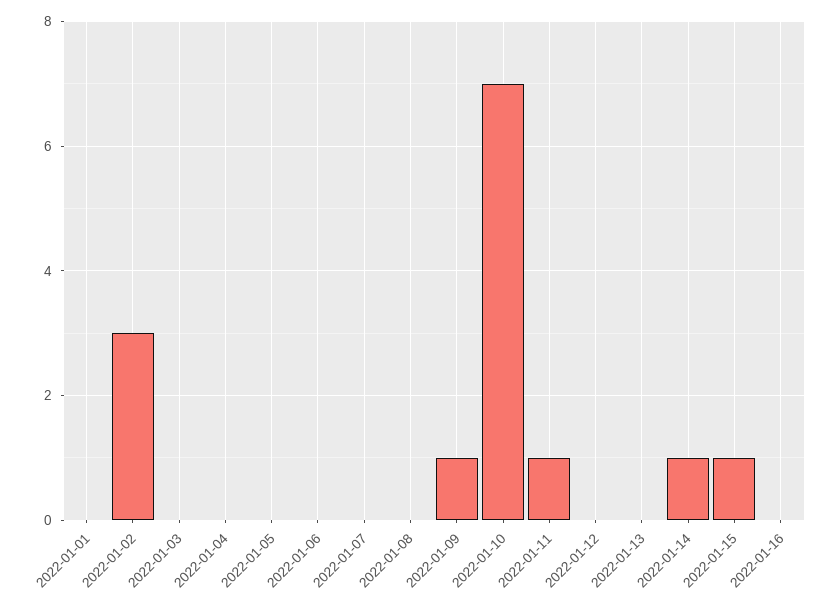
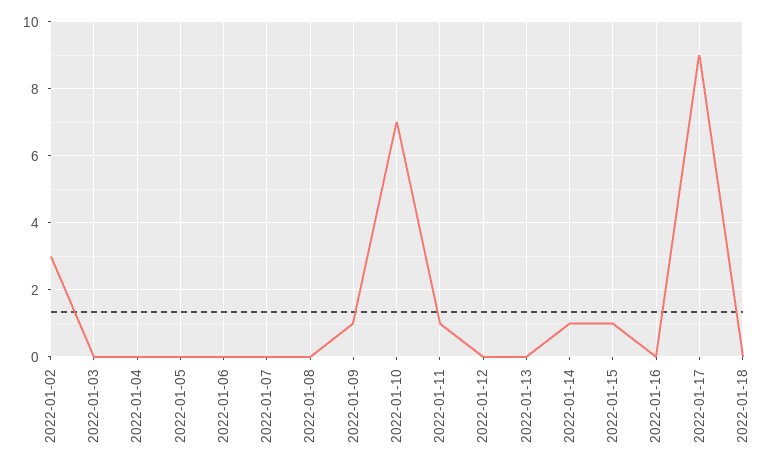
2022-01-01: 0 -> none
2022-01-17: none -> 9
2022-01-18: none -> 0

